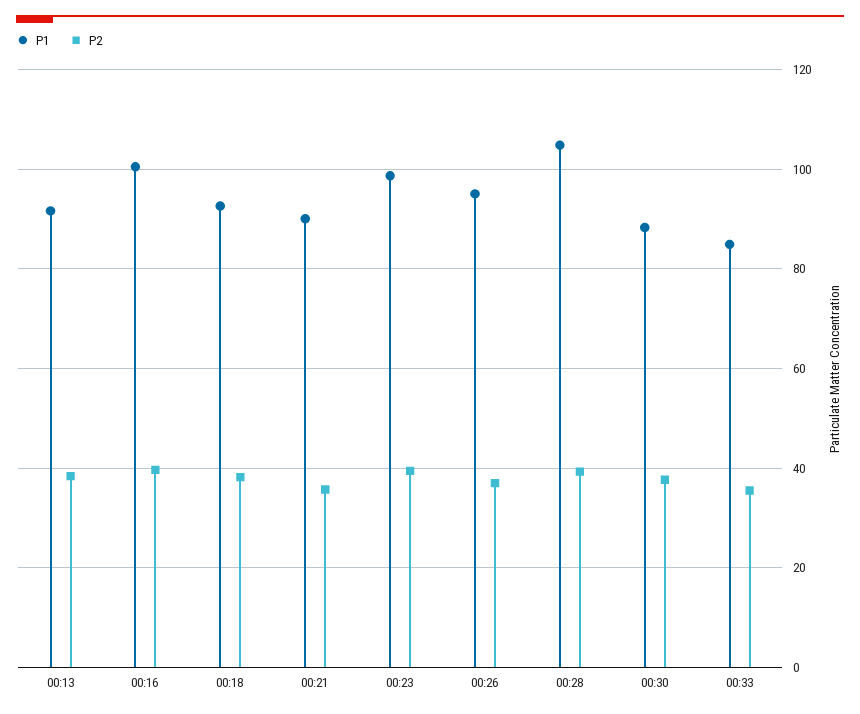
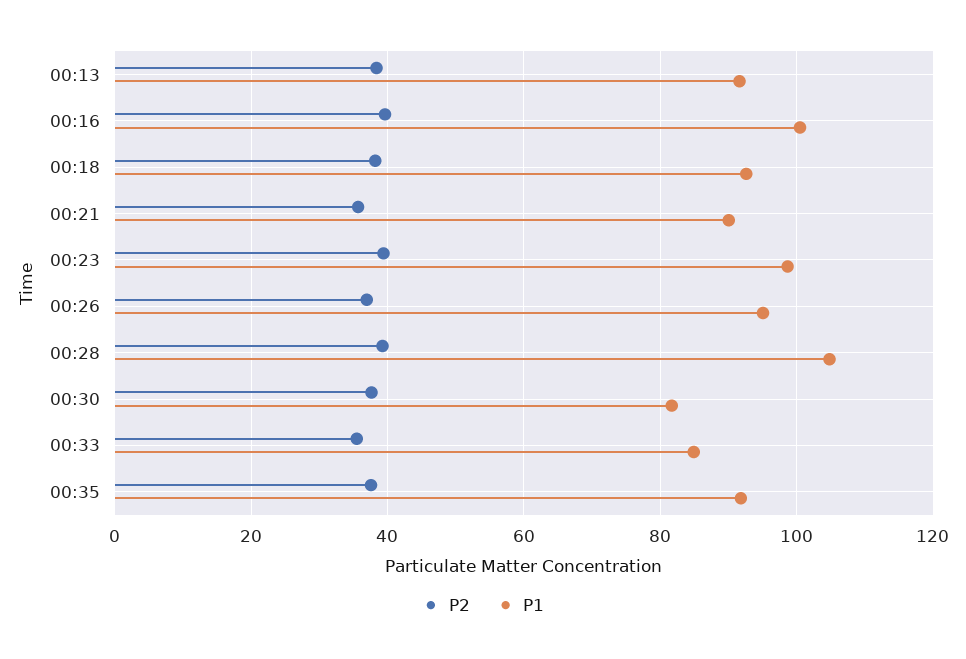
P1, 00:30: 88 -> 82
P2, 00:35: none -> 38
P1, 00:35: none -> 92

